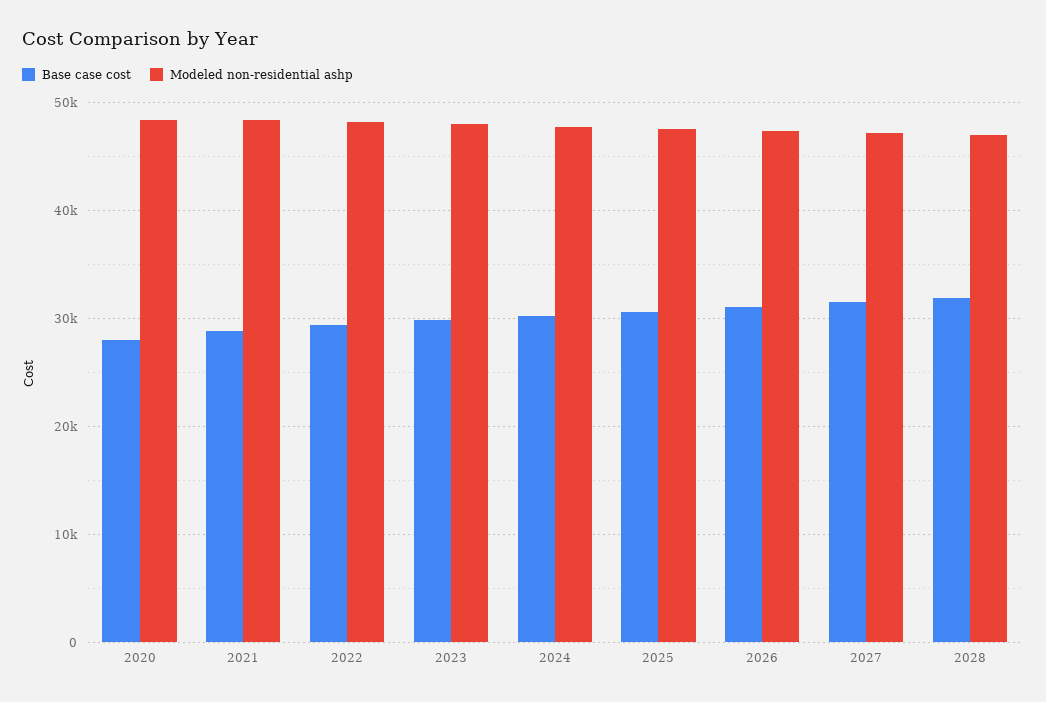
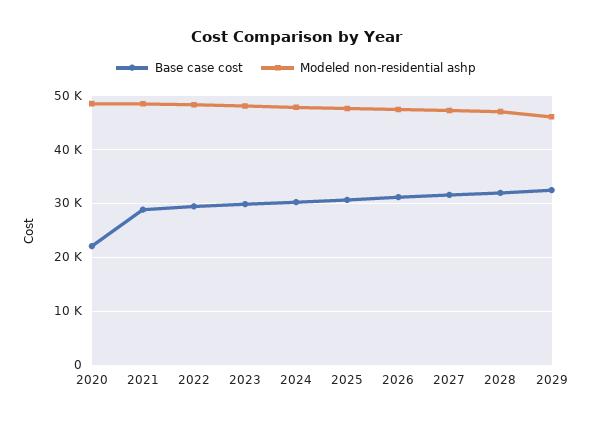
Base case cost, 2020: 28000 -> 22000
Base case cost, 2029: none -> 32000
Modeled non-residential ashp, 2029: none -> 46000

